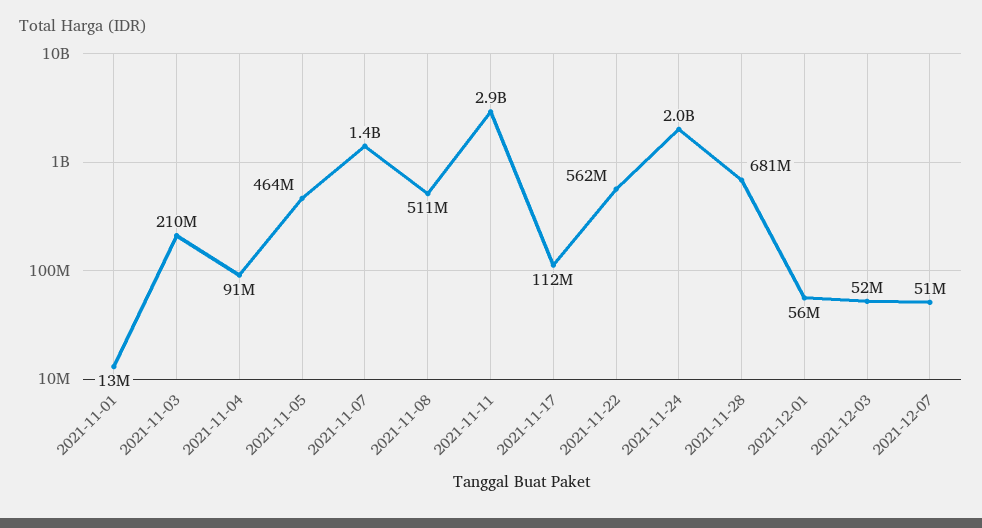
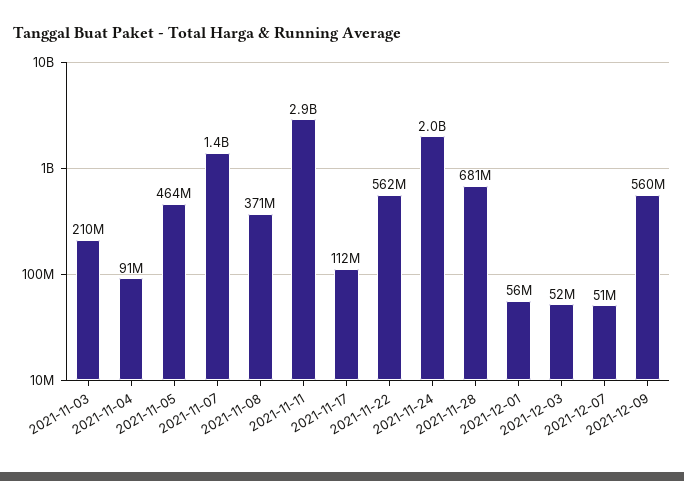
2021-11-01: 13000000 -> none
2021-11-08: 511000000 -> 371000000
2021-12-09: none -> 560000000

